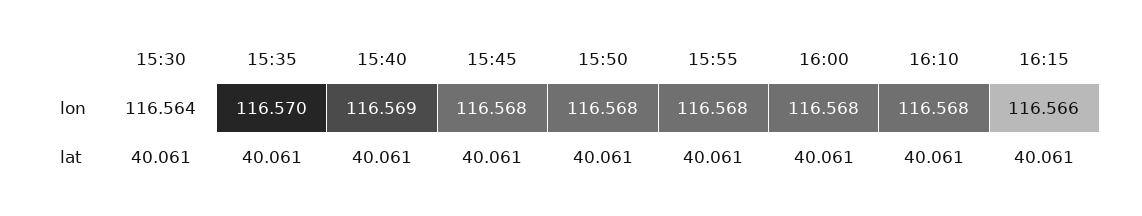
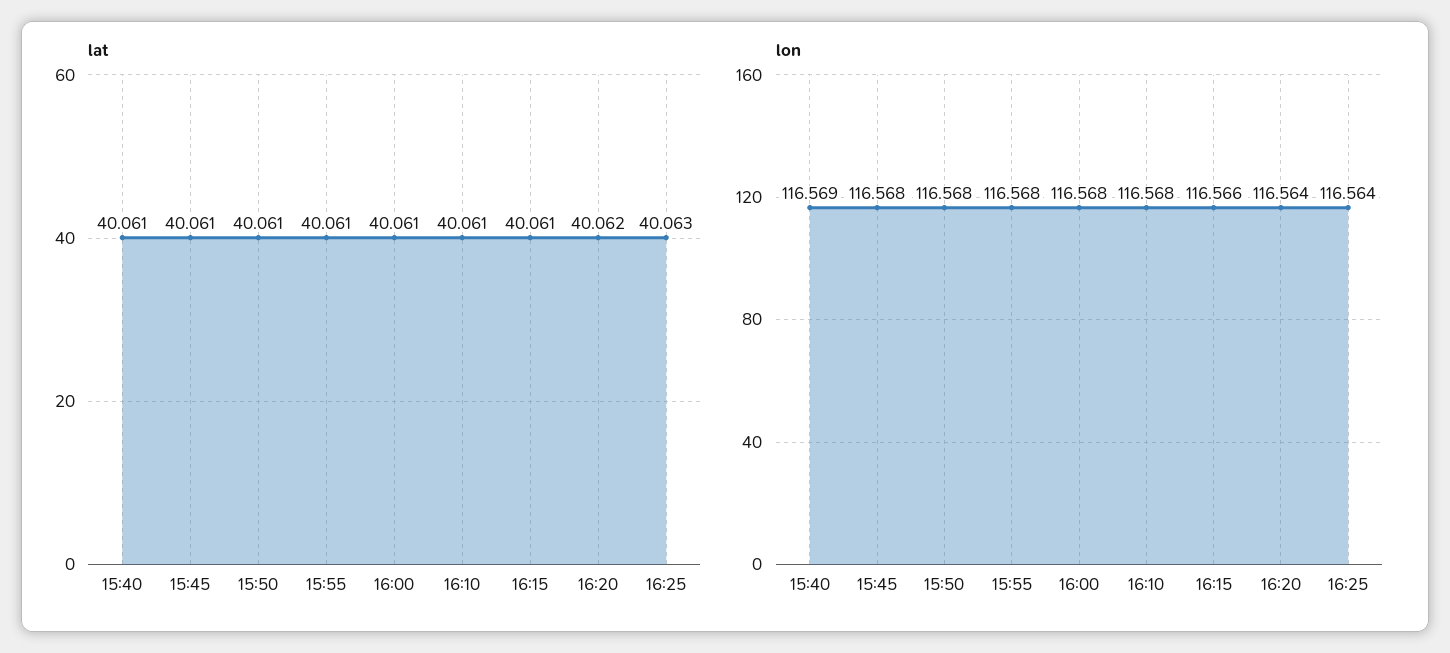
lon, 15:30: 116.564 -> none
lon, 15:35: 116.57 -> none
lat, 15:30: 40.061 -> none
lat, 15:35: 40.061 -> none
lat, 16:20: none -> 40.062
lat, 16:25: none -> 40.063
lon, 16:20: none -> 116.564
lon, 16:25: none -> 116.564

